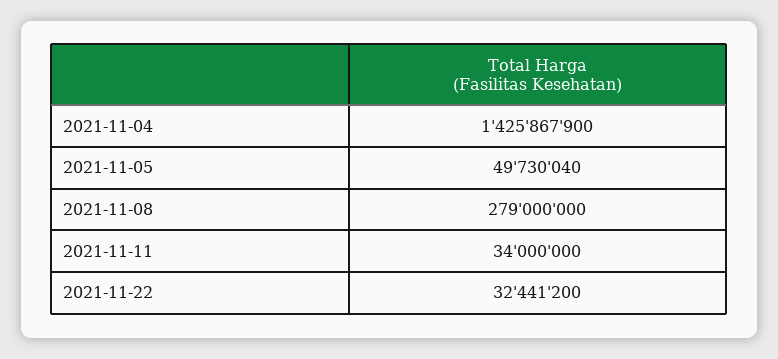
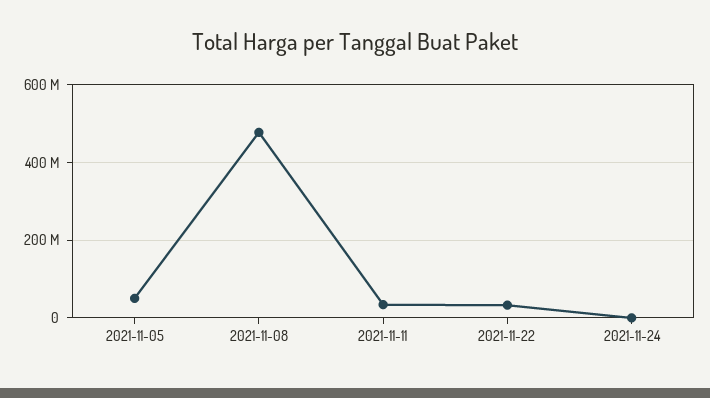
2021-11-04: 1425867900 -> none
2021-11-08: 279000000 -> 480000000
2021-11-24: none -> 0

